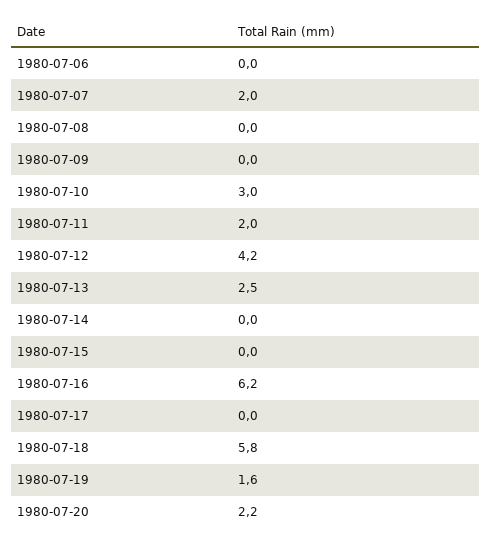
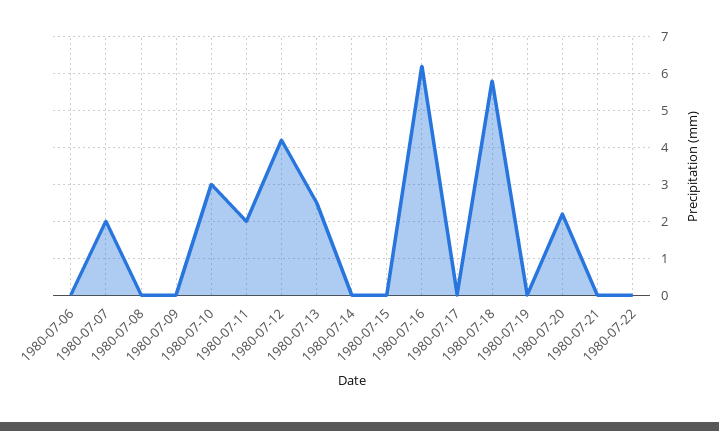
1980-07-19: 1.6 -> 0
1980-07-21: none -> 0
1980-07-22: none -> 0

